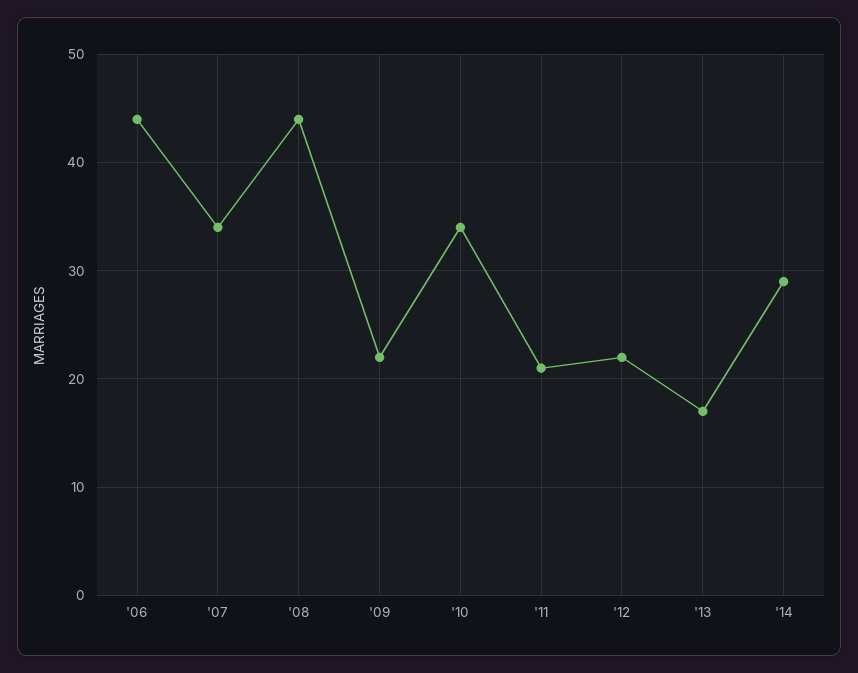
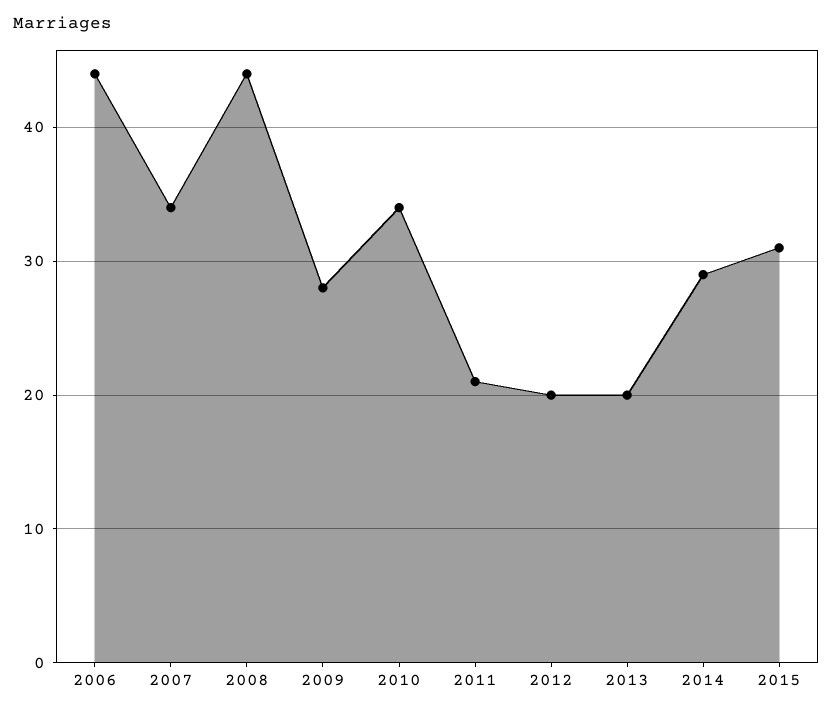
'09: 22 -> 28
'12: 22 -> 20
'13: 17 -> 20
2015: none -> 31

